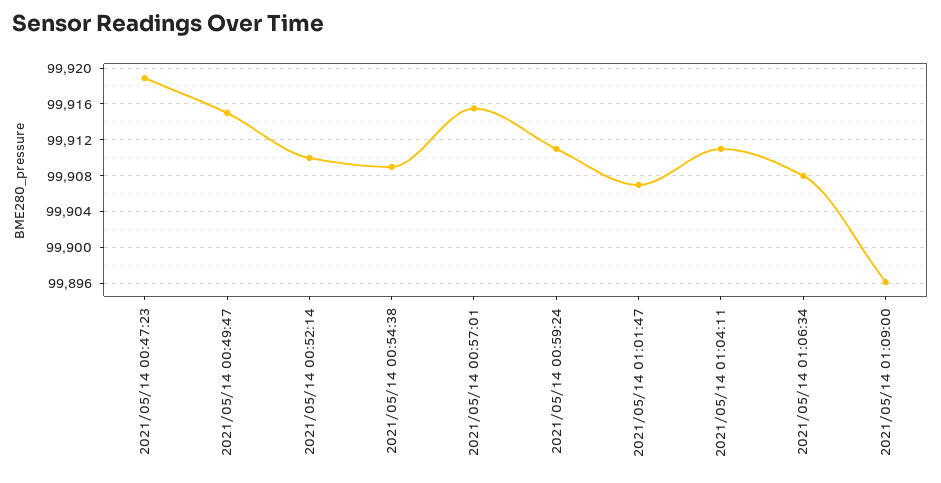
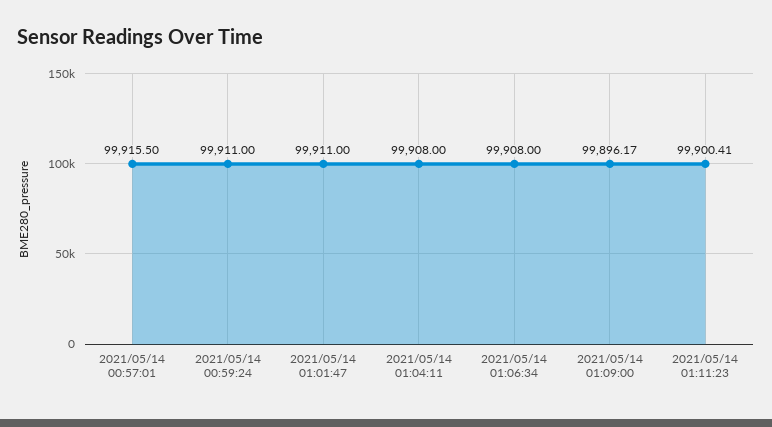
2021/05/14 00:47:23: 99919 -> none
2021/05/14 00:49:47: 99915 -> none
2021/05/14 00:52:14: 99910 -> none
2021/05/14 00:54:38: 99909 -> none
2021/05/14 01:01:47: 99907 -> 99911
2021/05/14 01:04:11: 99911 -> 99908
2021/05/14 01:11:23: none -> 99900.41

